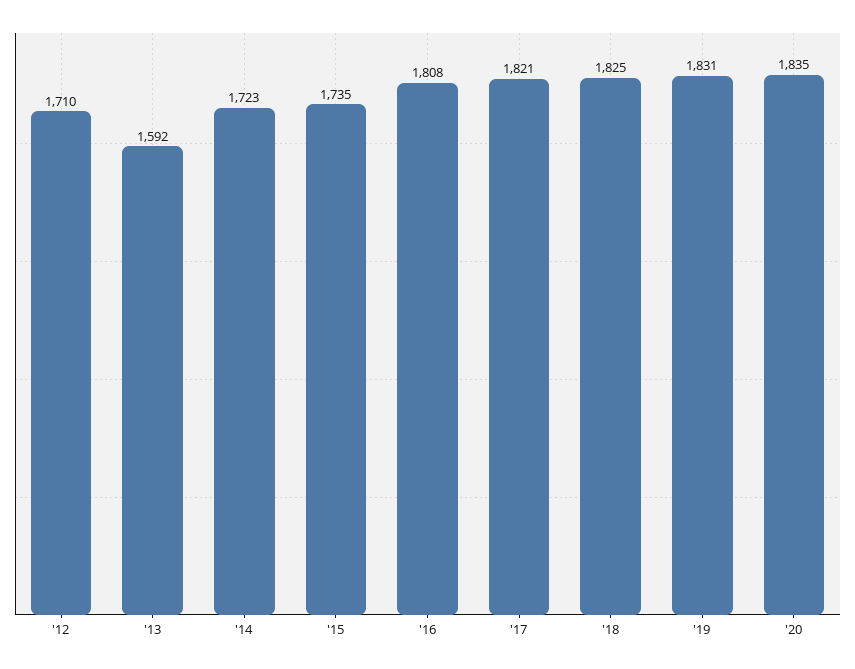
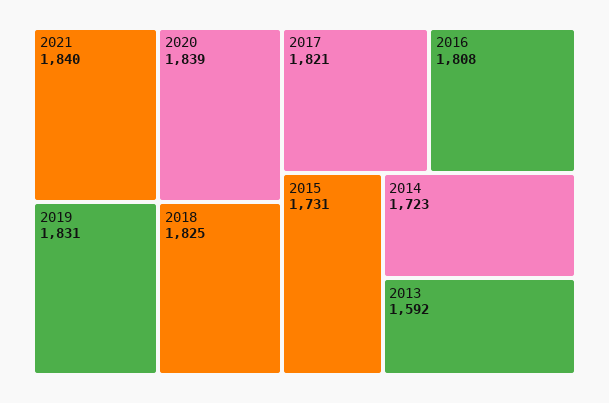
'12: 1710 -> none
'15: 1735 -> 1731
'20: 1835 -> 1839
2021: none -> 1840

